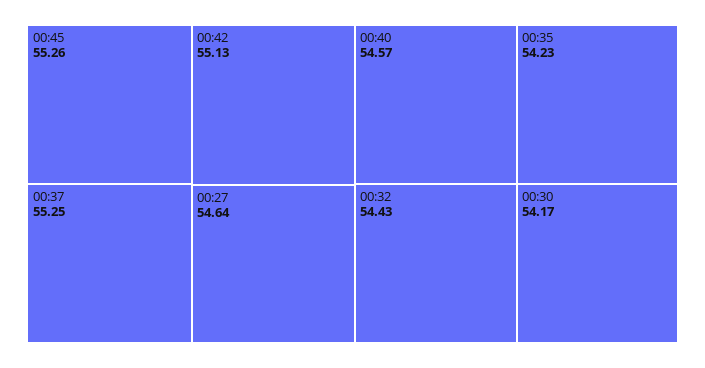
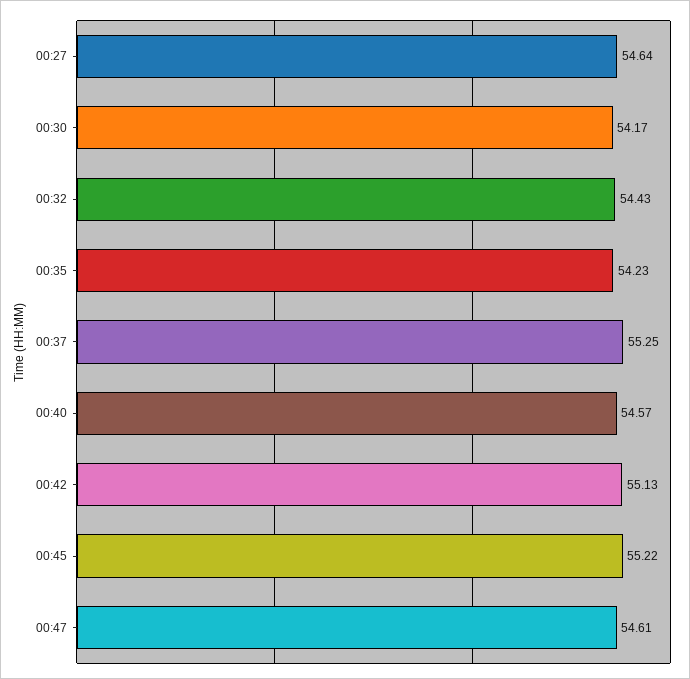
00:45: 55.26 -> 55.22
00:47: none -> 54.61

